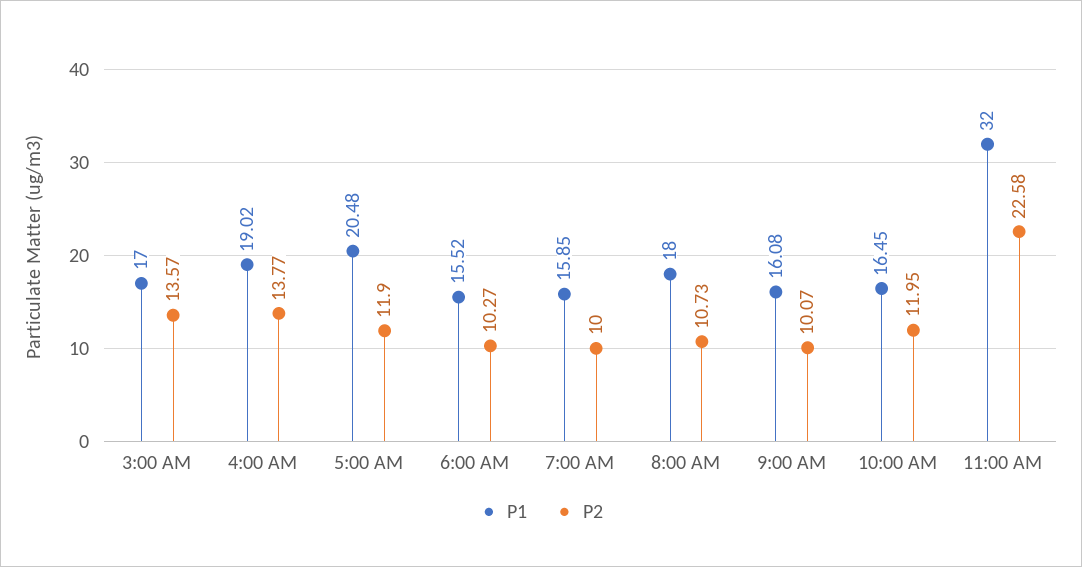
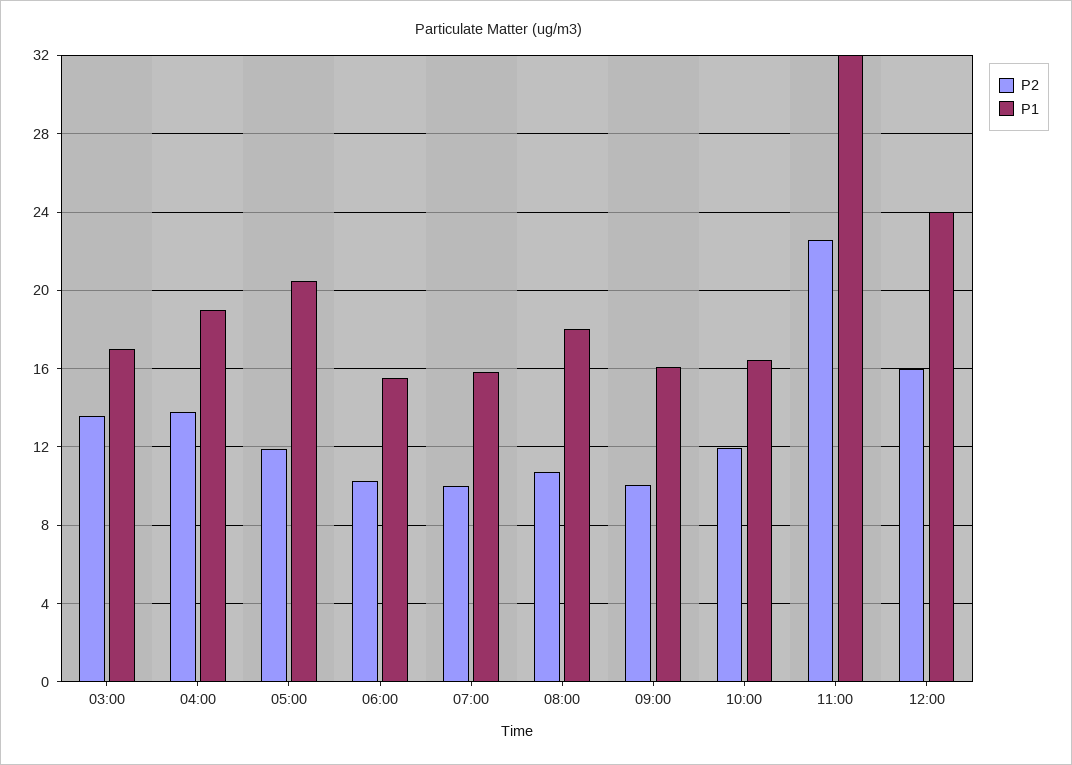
P2, 12:00: none -> 16
P1, 12:00: none -> 24

